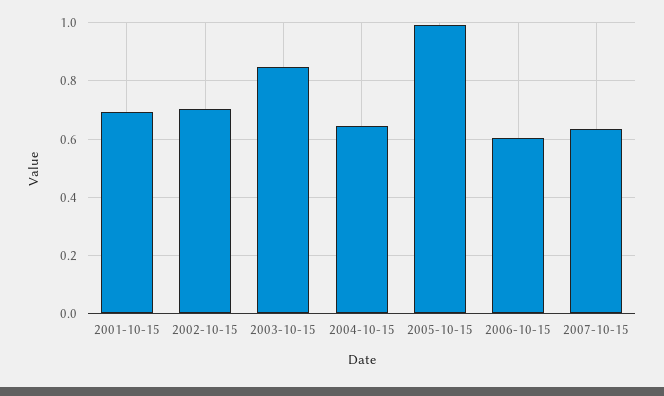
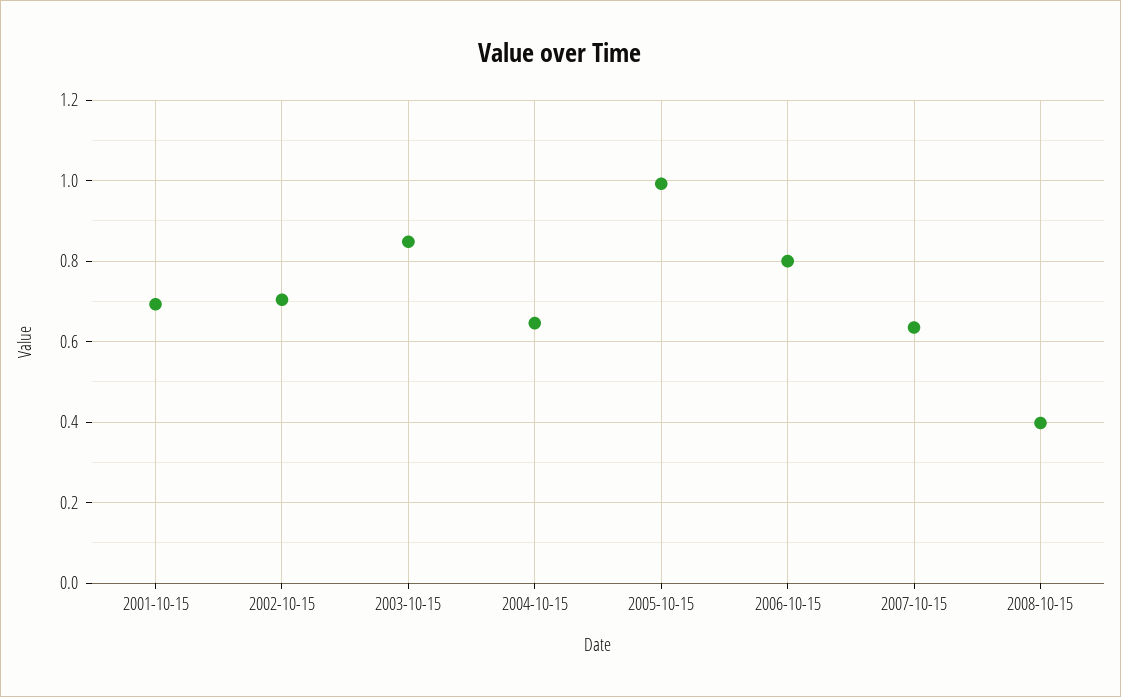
2006-10-15: 0.6 -> 0.8
2008-10-15: none -> 0.4

